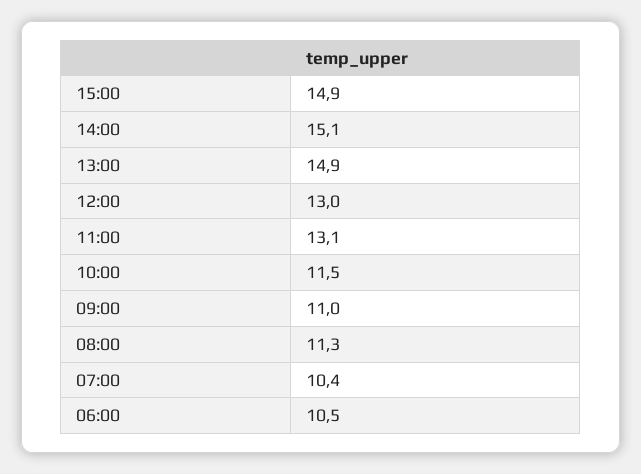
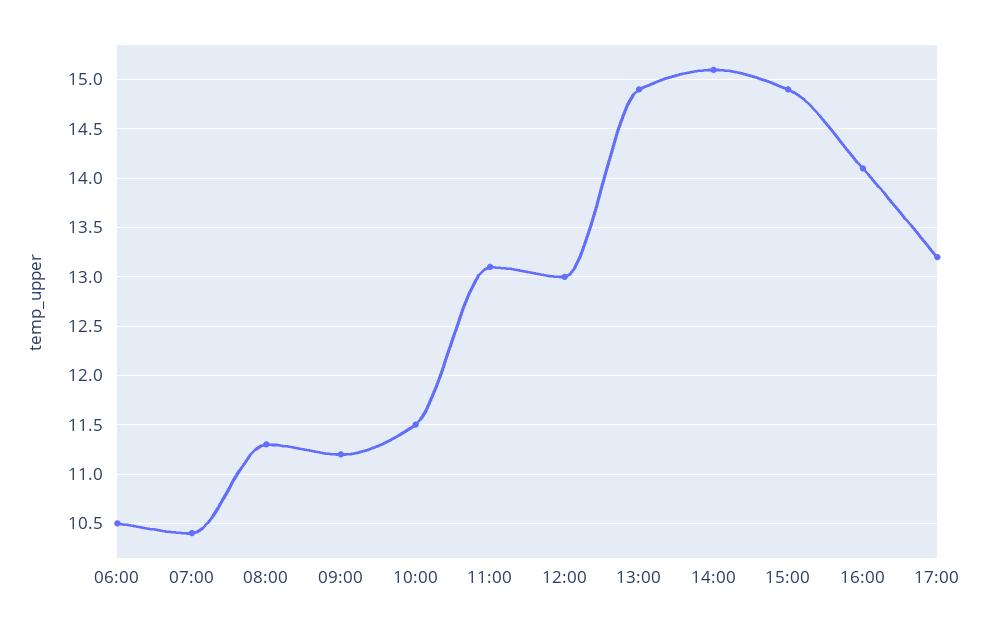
09:00: 11 -> 11.2
16:00: none -> 14.1
17:00: none -> 13.2

